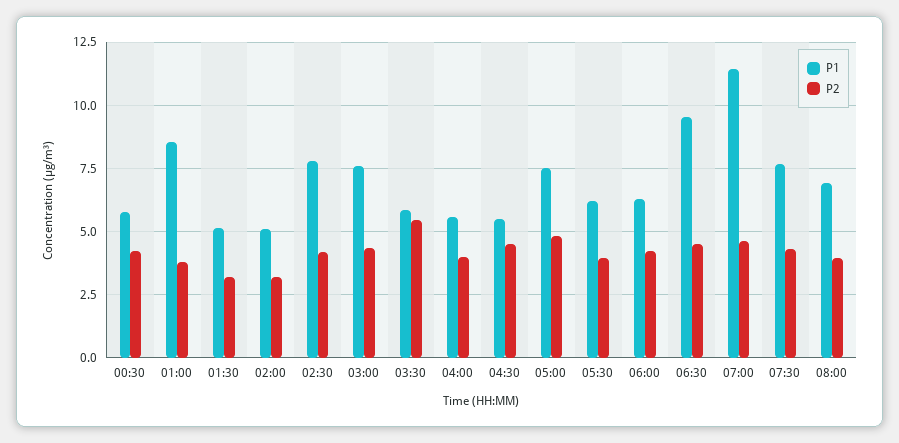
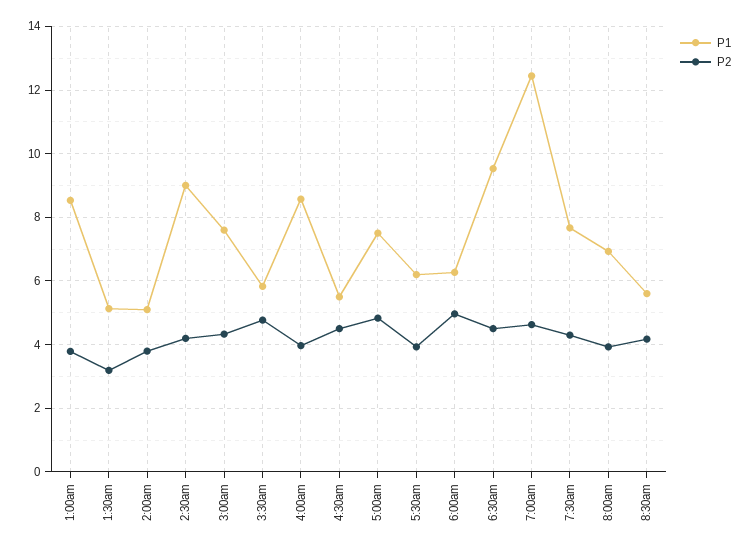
P1, 00:30: 5.75 -> none
P2, 00:30: 4.25 -> none
P2, 02:00: 3.25 -> 3.8
P1, 02:30: 7.75 -> 9
P2, 03:30: 5.5 -> 4.8
P1, 04:00: 5.5 -> 8.6
P2, 06:00: 4.25 -> 5
P1, 07:00: 11.5 -> 12.4
P1, 8:30am: none -> 5.6
P2, 8:30am: none -> 4.2

